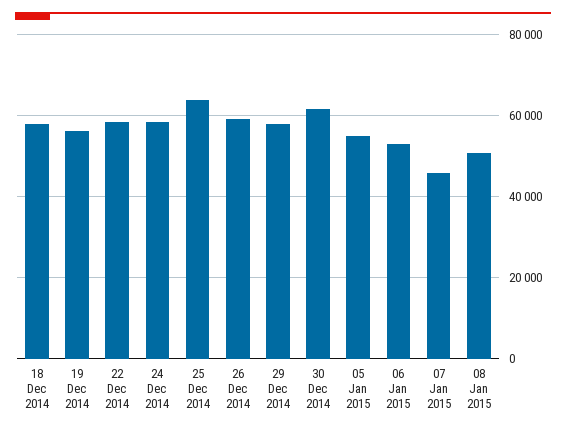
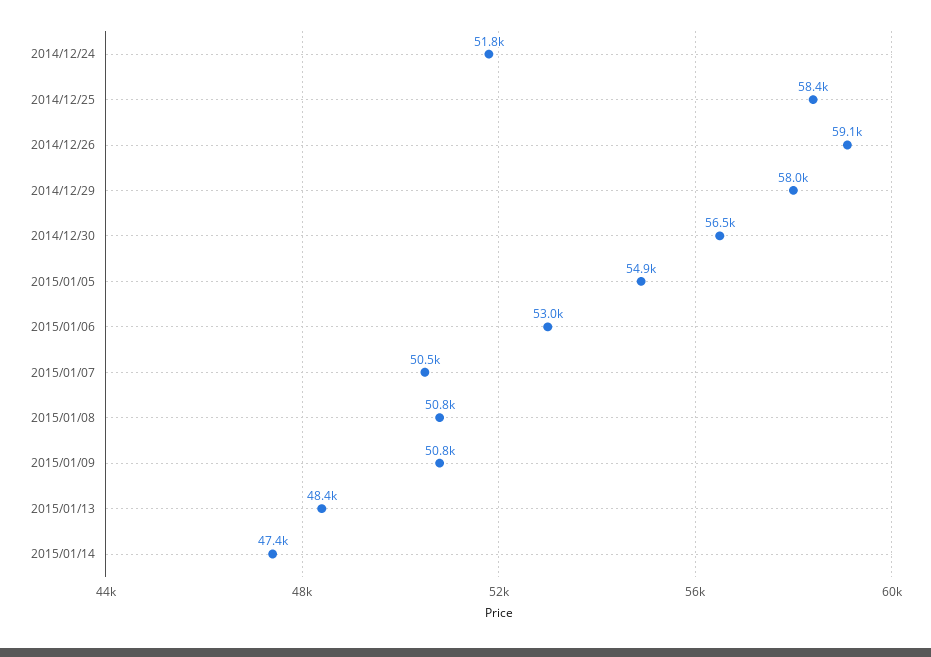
18 Dec 2014: 58000 -> none
19 Dec 2014: 56000 -> none
22 Dec 2014: 58000 -> none
24 Dec 2014: 58000 -> 51800
25 Dec 2014: 64000 -> 58400
30 Dec 2014: 62000 -> 56500
07 Jan 2015: 46000 -> 50500
2015/01/09: none -> 50800
2015/01/13: none -> 48400
2015/01/14: none -> 47400

